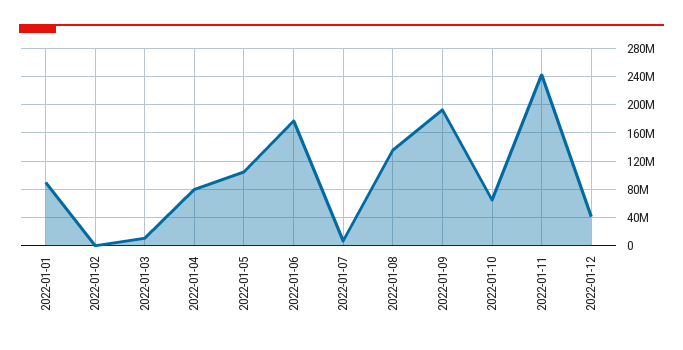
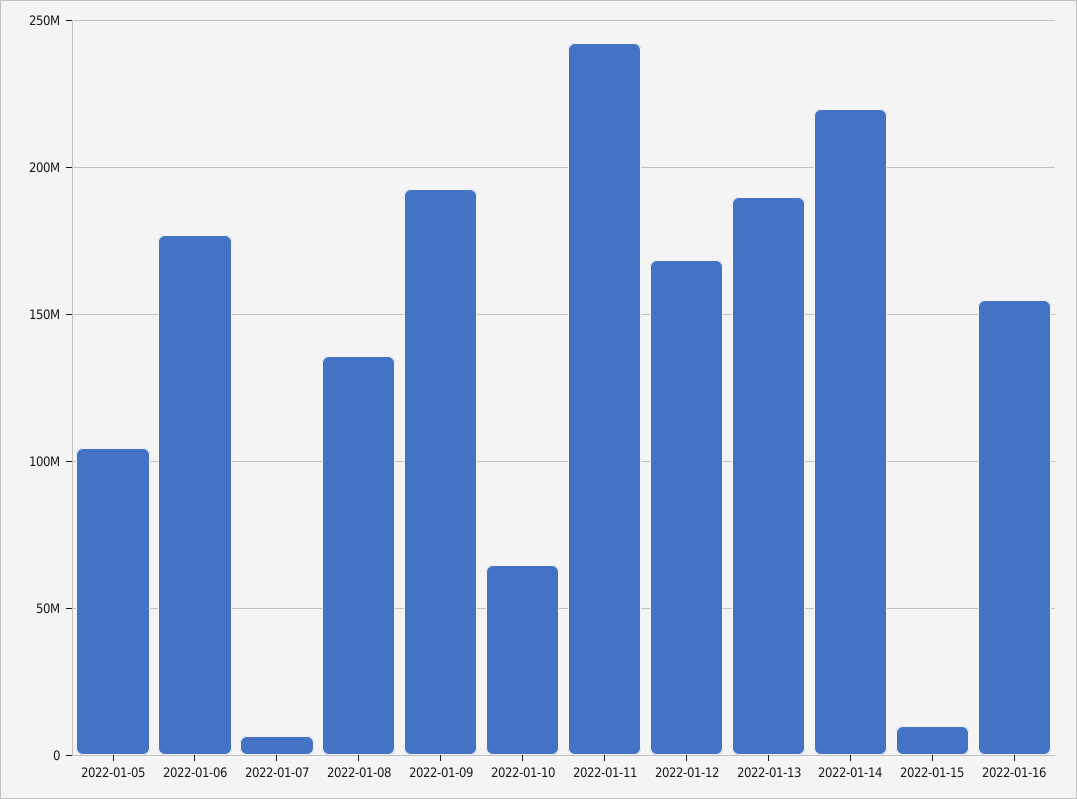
2022-01-01: 90000000 -> none
2022-01-02: 0 -> none
2022-01-03: 10000000 -> none
2022-01-04: 80000000 -> none
2022-01-12: 40000000 -> 170000000
2022-01-13: none -> 190000000
2022-01-14: none -> 220000000
2022-01-15: none -> 10000000
2022-01-16: none -> 155000000

